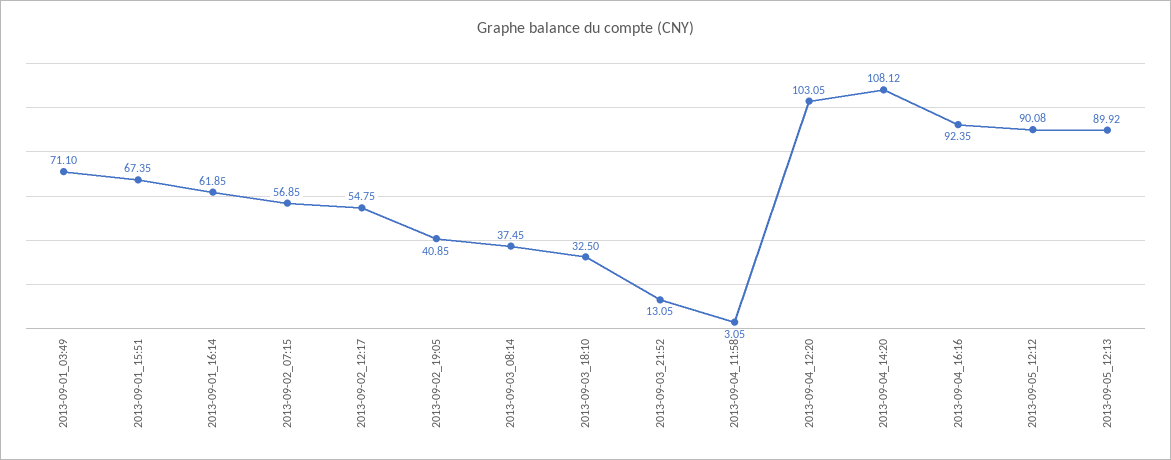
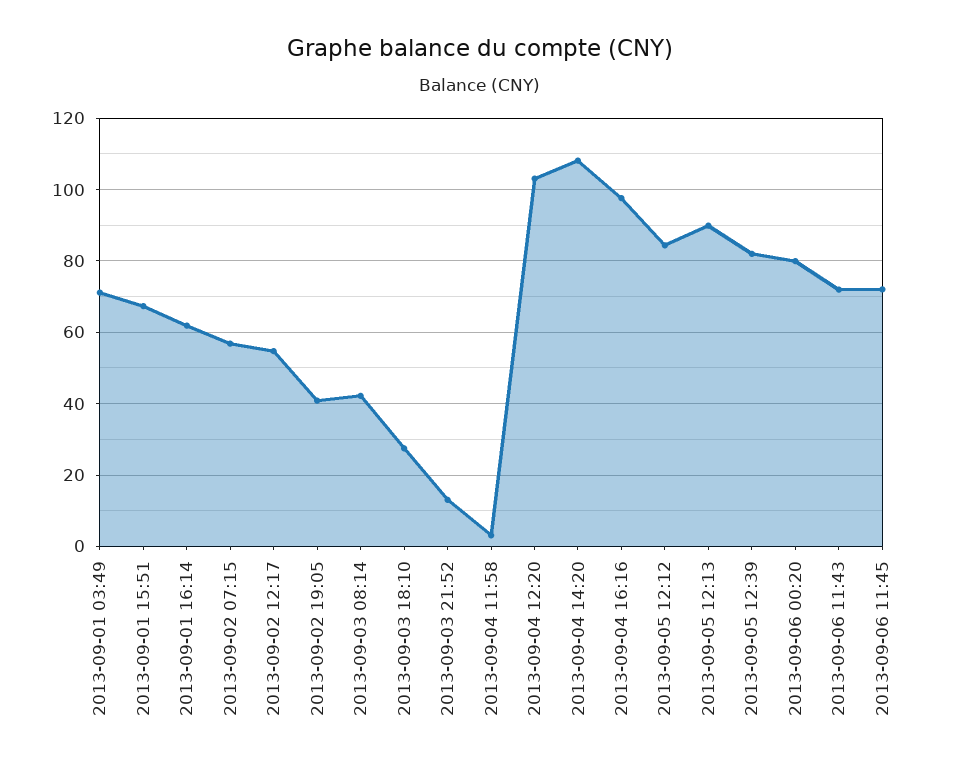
2013-09-03_08:14: 37.45 -> 42
2013-09-03_18:10: 32.5 -> 28
2013-09-04_16:16: 92.35 -> 98
2013-09-05_12:12: 90.08 -> 84
2013-09-05 12:39: none -> 82
2013-09-06 00:20: none -> 80
2013-09-06 11:43: none -> 72
2013-09-06 11:45: none -> 72

